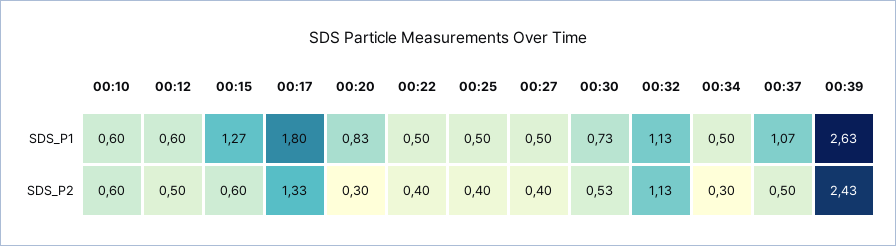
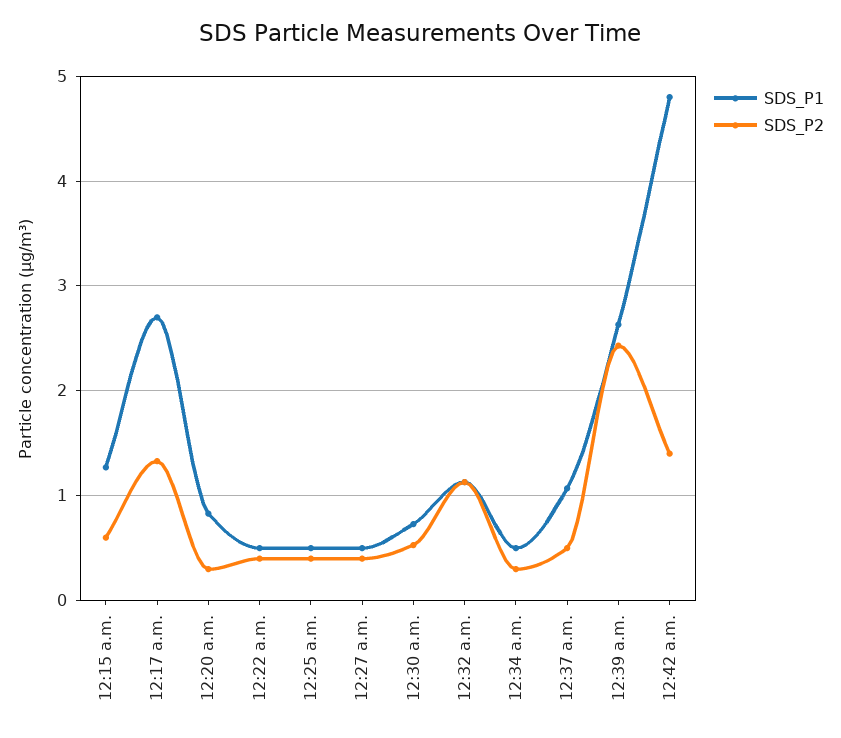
SDS_P1, 00:10: 0.6 -> none
SDS_P1, 00:12: 0.6 -> none
SDS_P1, 00:17: 1.8 -> 2.7
SDS_P2, 00:10: 0.6 -> none
SDS_P2, 00:12: 0.5 -> none
SDS_P1, 12:42 a.m.: none -> 4.8
SDS_P2, 12:42 a.m.: none -> 1.4

